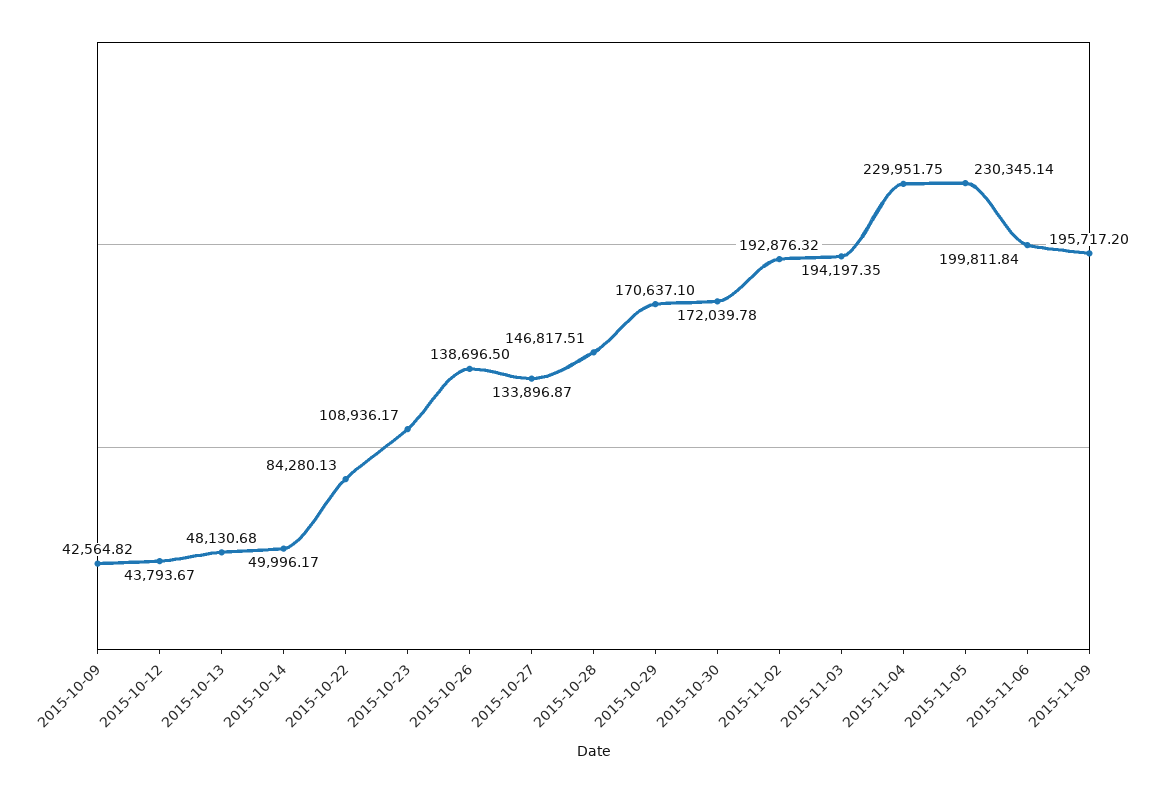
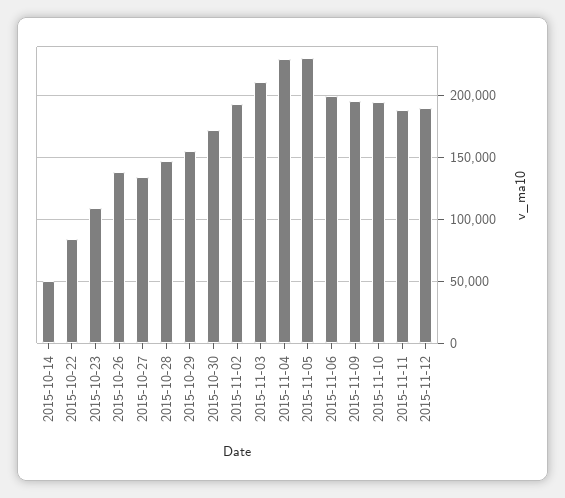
2015-10-09: 42564.82 -> none
2015-10-12: 43793.67 -> none
2015-10-13: 48130.68 -> none
2015-10-29: 170637.1 -> 155000
2015-11-03: 194197.35 -> 210000
2015-11-10: none -> 195000
2015-11-11: none -> 190000
2015-11-12: none -> 190000

